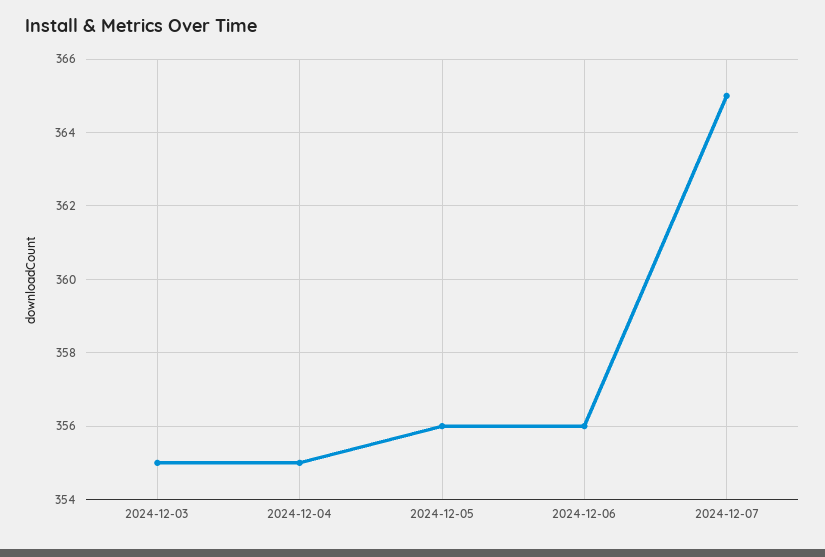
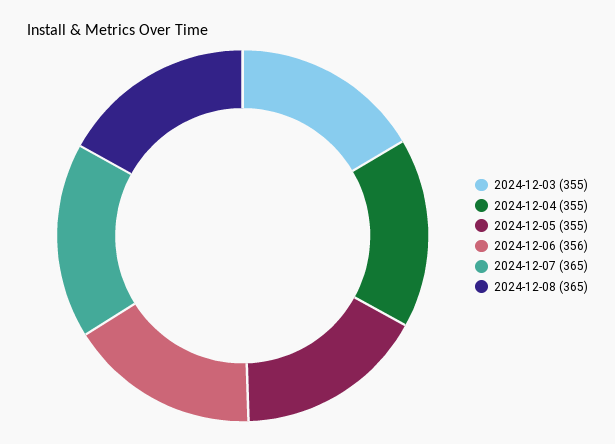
2024-12-05: 356 -> 355
2024-12-08: none -> 365

